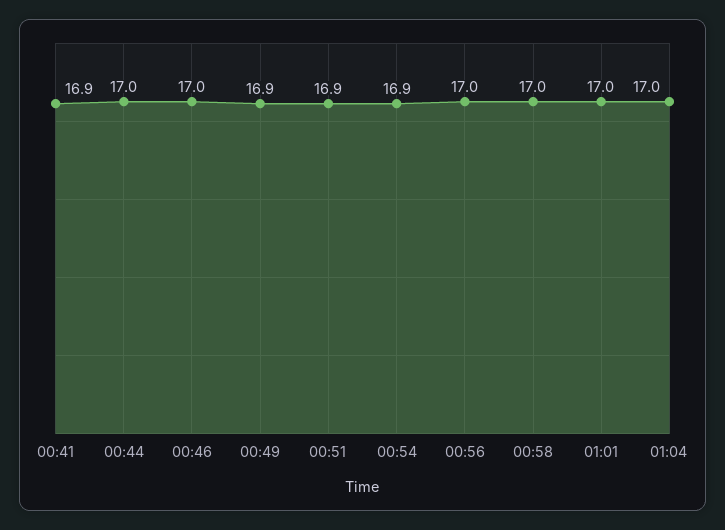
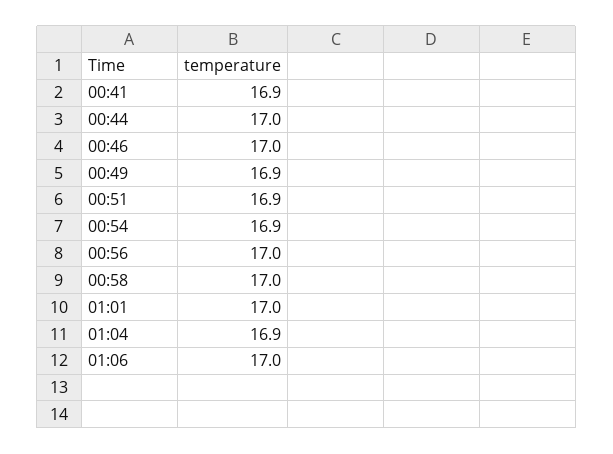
01:04: 17 -> 16.9
01:06: none -> 17

